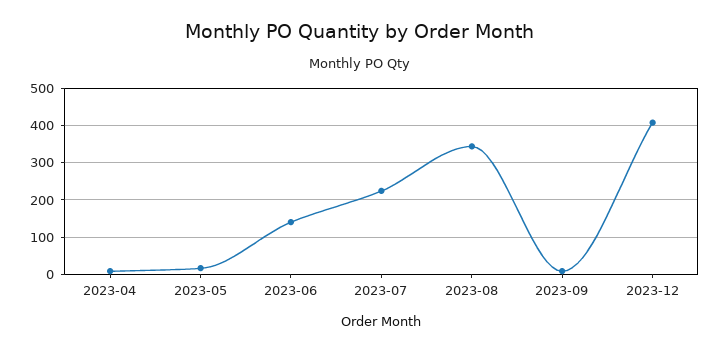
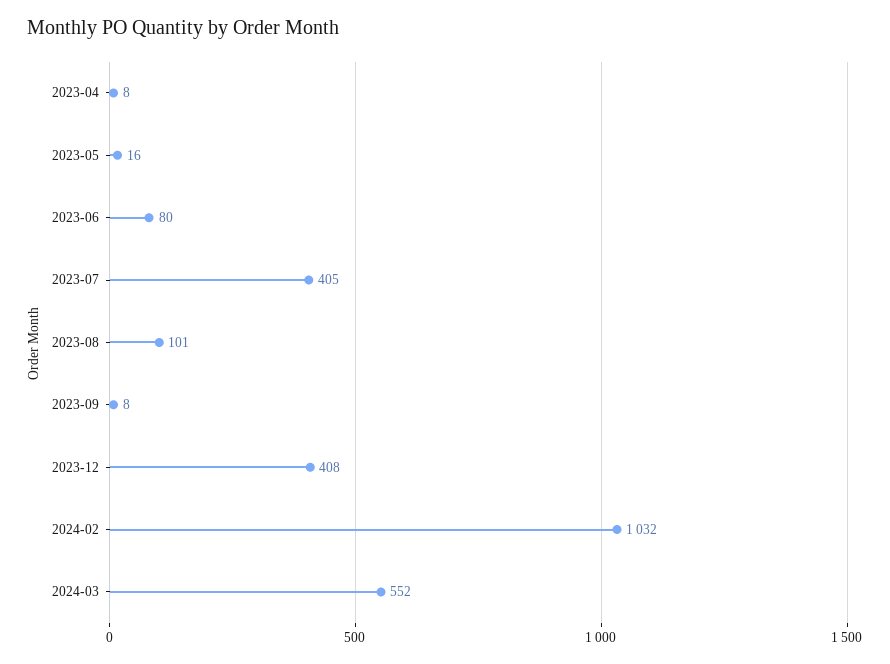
2023-06: 140 -> 80
2023-07: 220 -> 405
2023-08: 340 -> 101
2024-02: none -> 1032
2024-03: none -> 552

